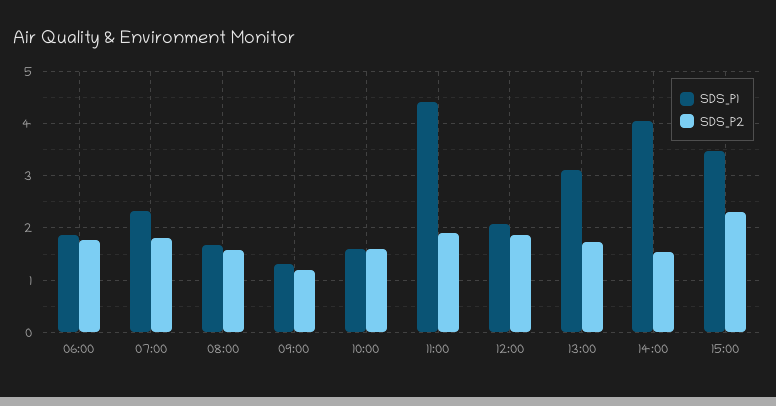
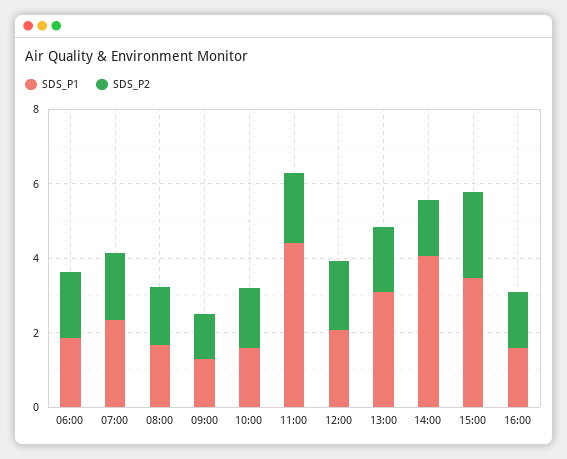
SDS_P1, 16:00: none -> 1.5
SDS_P2, 16:00: none -> 1.5

